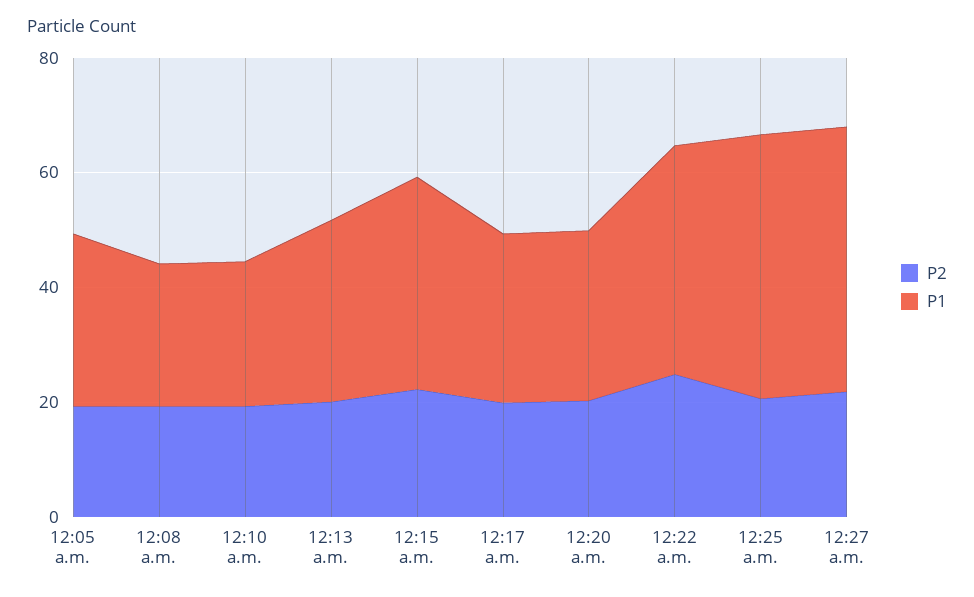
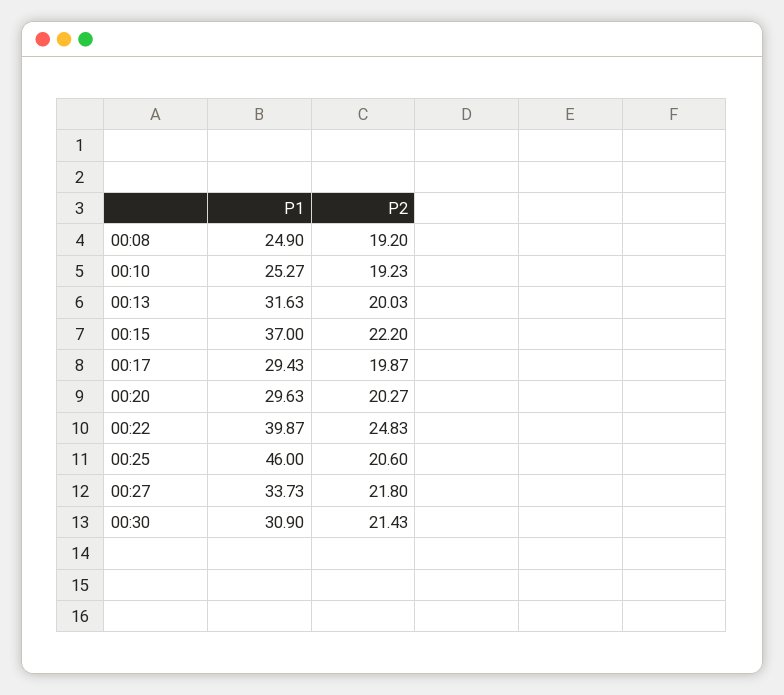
P2, 12:05 a.m.: 20 -> none
P1, 12:05 a.m.: 30 -> none
P1, 12:27 a.m.: 45 -> 33.73
P1, 00:30: none -> 30.9
P2, 00:30: none -> 21.43

